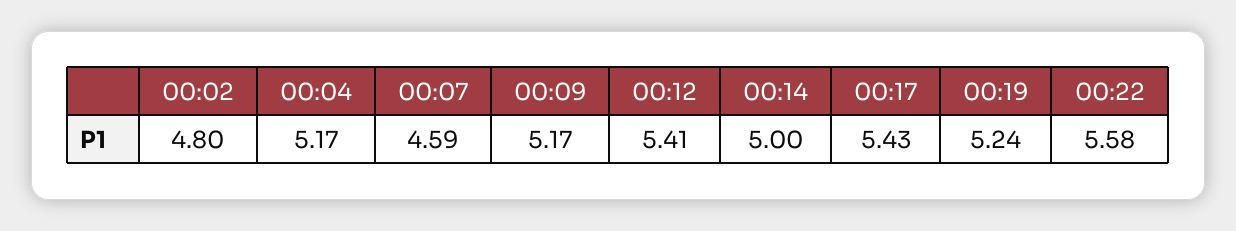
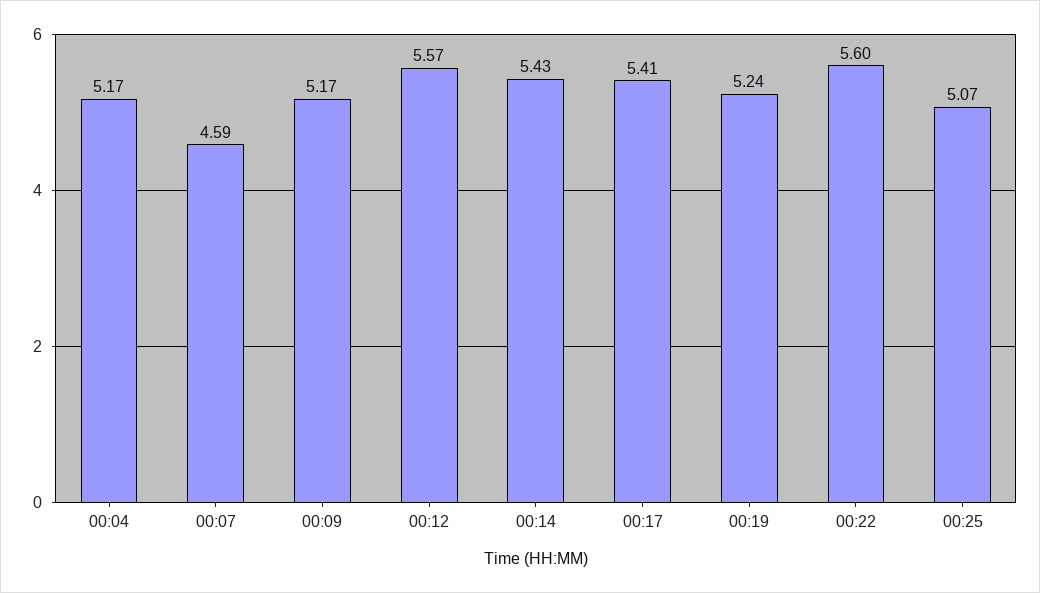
00:02: 4.8 -> none
00:12: 5.41 -> 5.57
00:14: 5 -> 5.43
00:17: 5.43 -> 5.41
00:22: 5.58 -> 5.6
00:25: none -> 5.07

